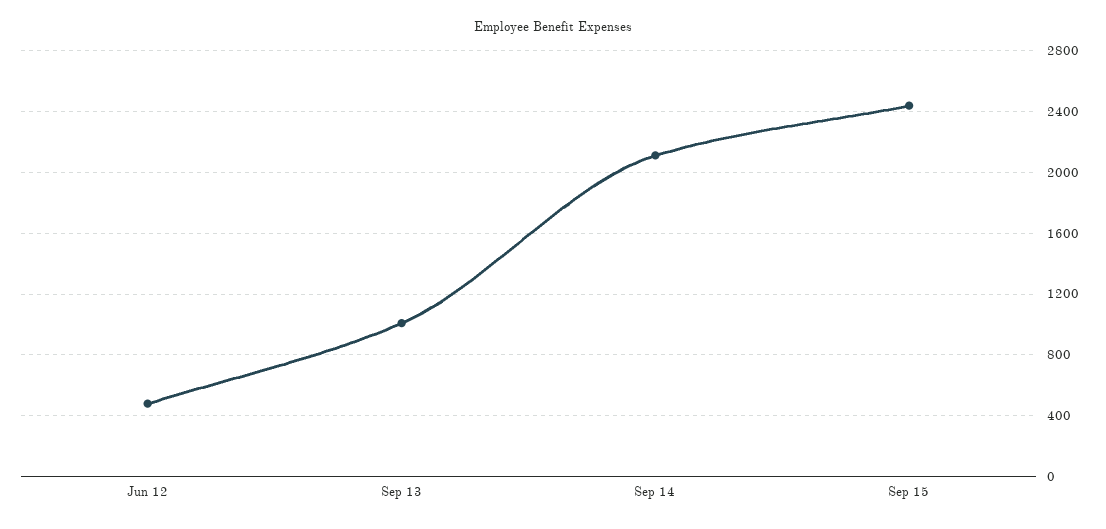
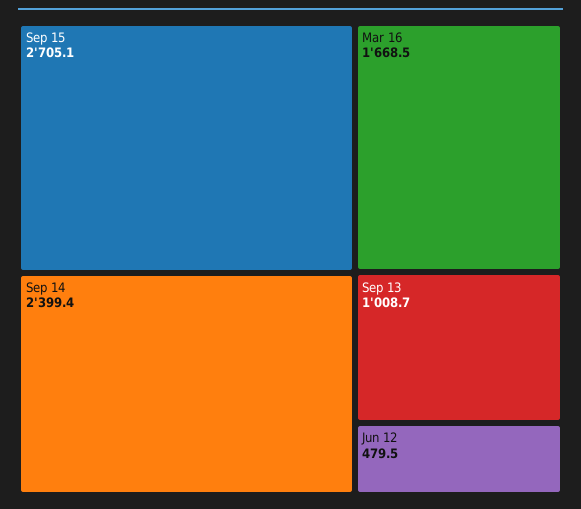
Sep 14: 2100 -> 2399.4
Sep 15: 2450 -> 2705.1
Mar 16: none -> 1668.5

